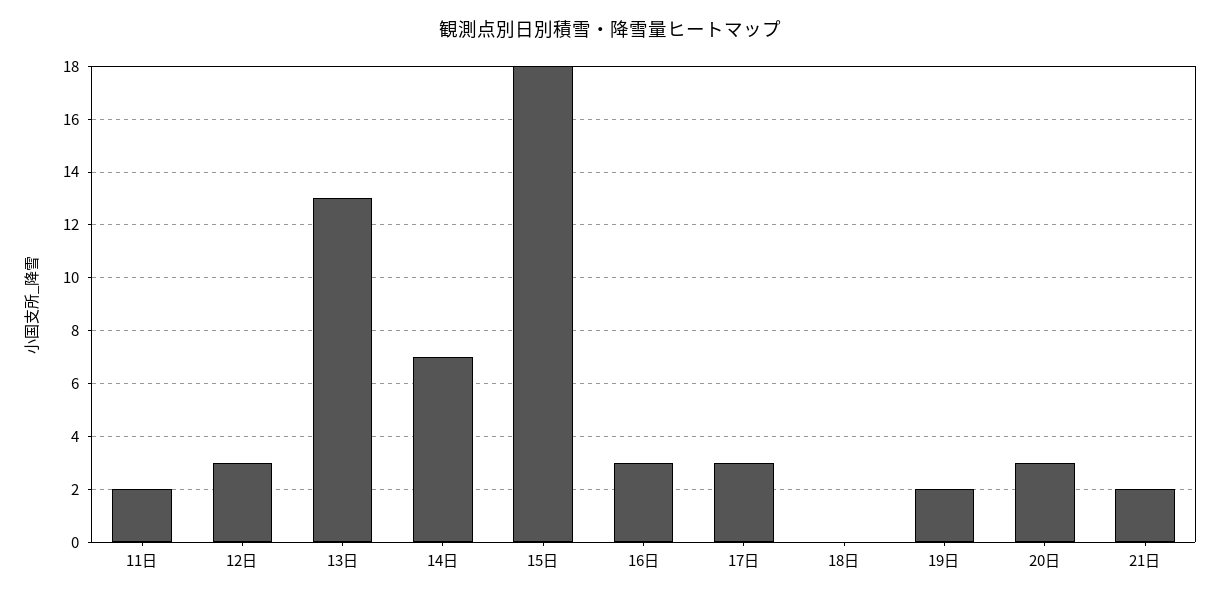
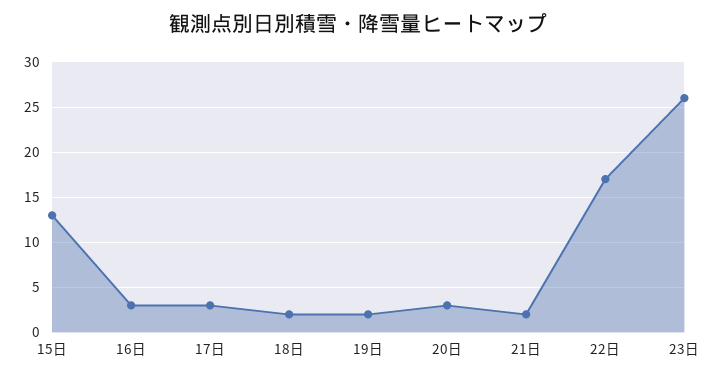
11日: 2 -> none
12日: 3 -> none
13日: 13 -> none
14日: 7 -> none
15日: 18 -> 13
18日: 0 -> 2
22日: none -> 17
23日: none -> 26

